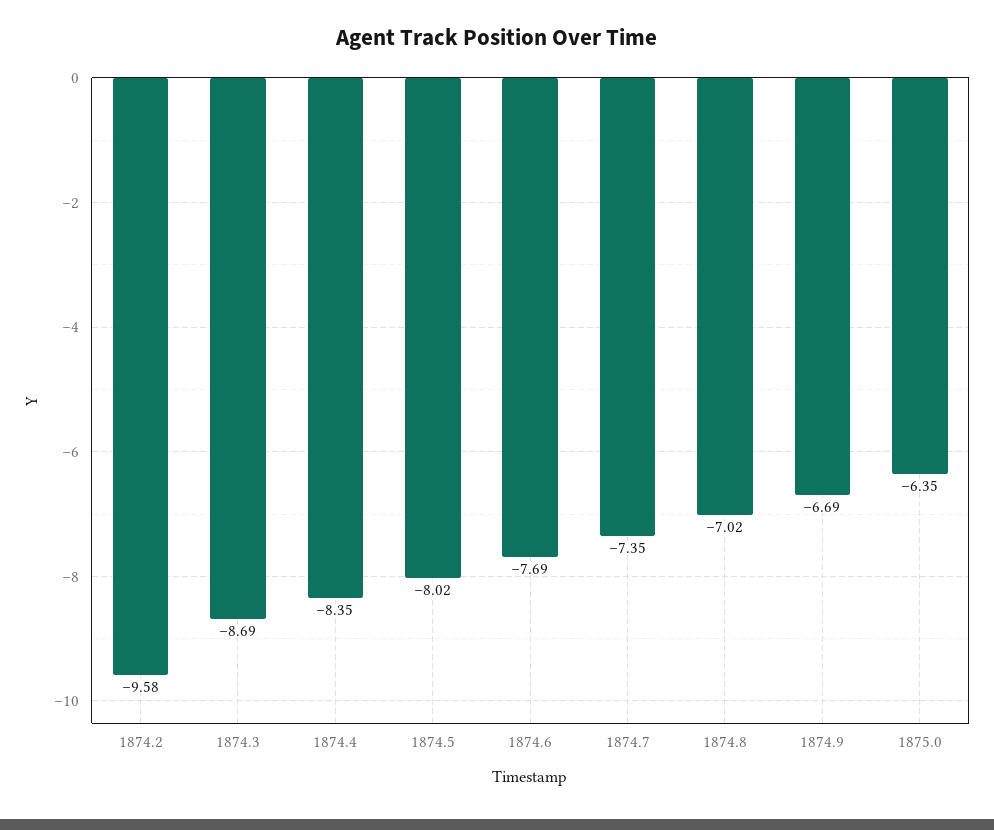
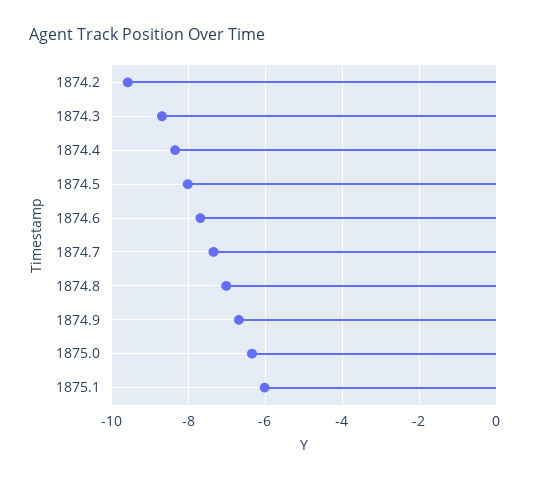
1875.1: none -> -6

